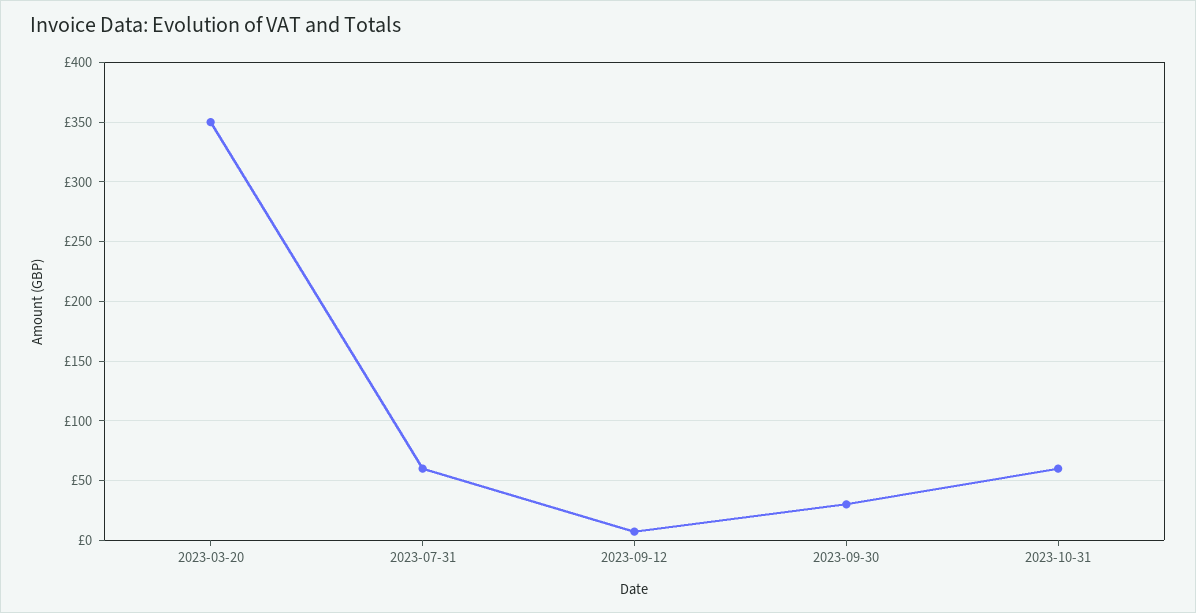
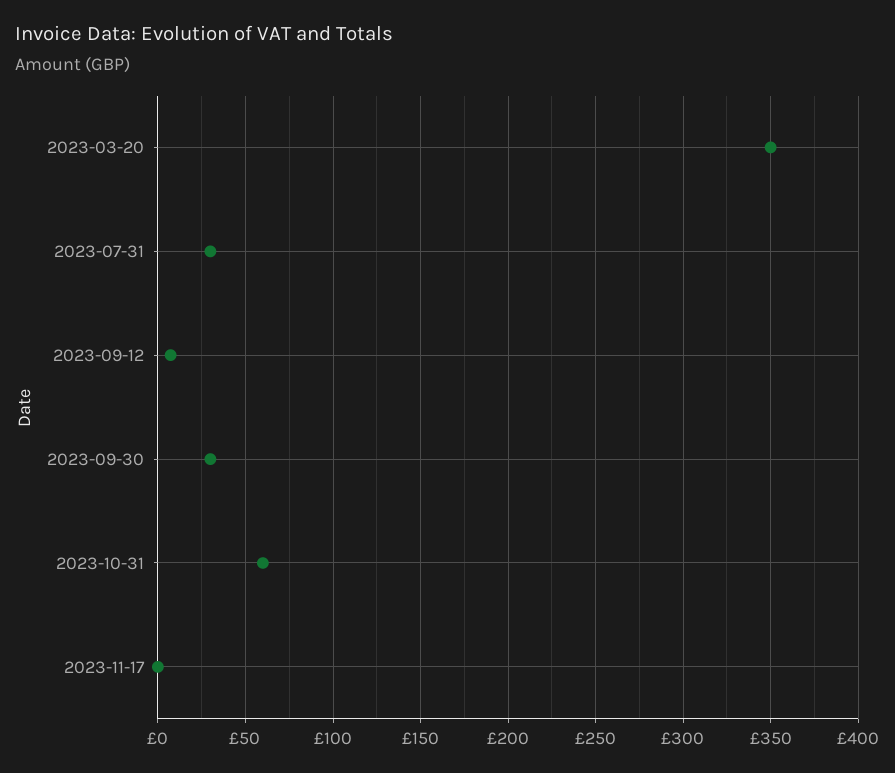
2023-07-31: 60 -> 30
2023-11-17: none -> 0

